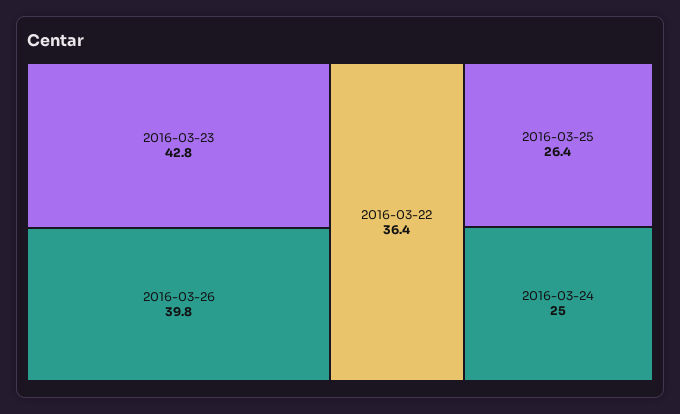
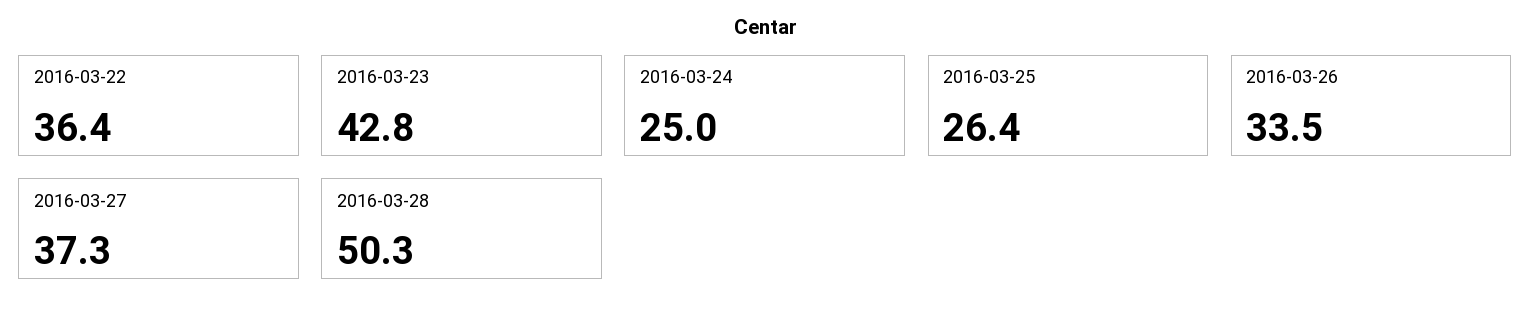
2016-03-26: 39.8 -> 33.5
2016-03-27: none -> 37.3
2016-03-28: none -> 50.3

